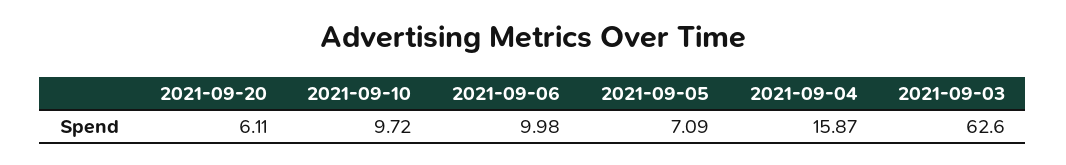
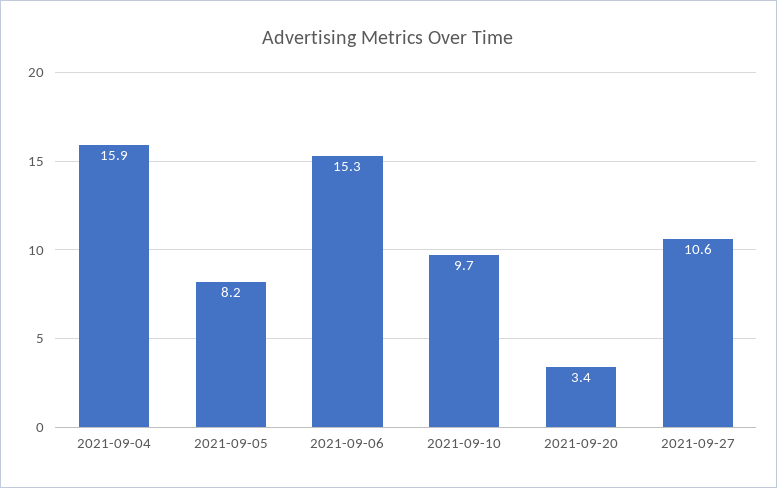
2021-09-20: 6.11 -> 3.4
2021-09-06: 9.98 -> 15.3
2021-09-05: 7.09 -> 8.2
2021-09-03: 62.6 -> none
2021-09-27: none -> 10.6

